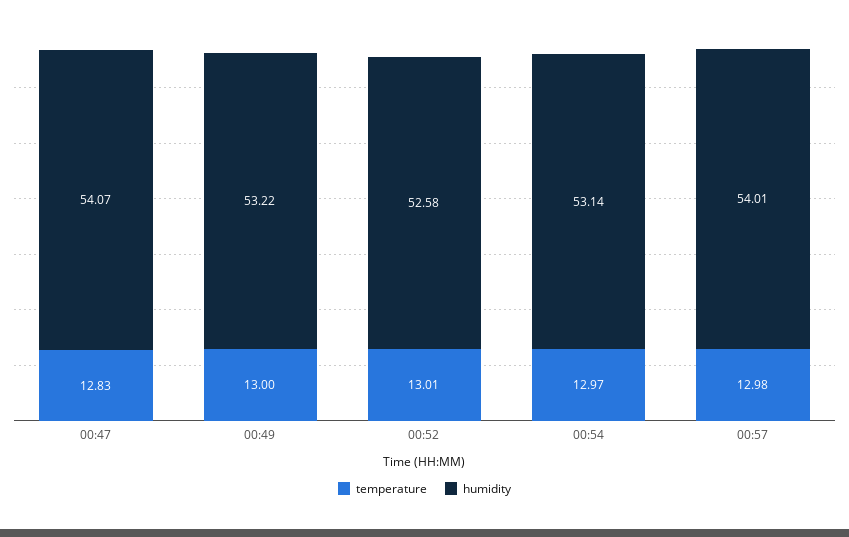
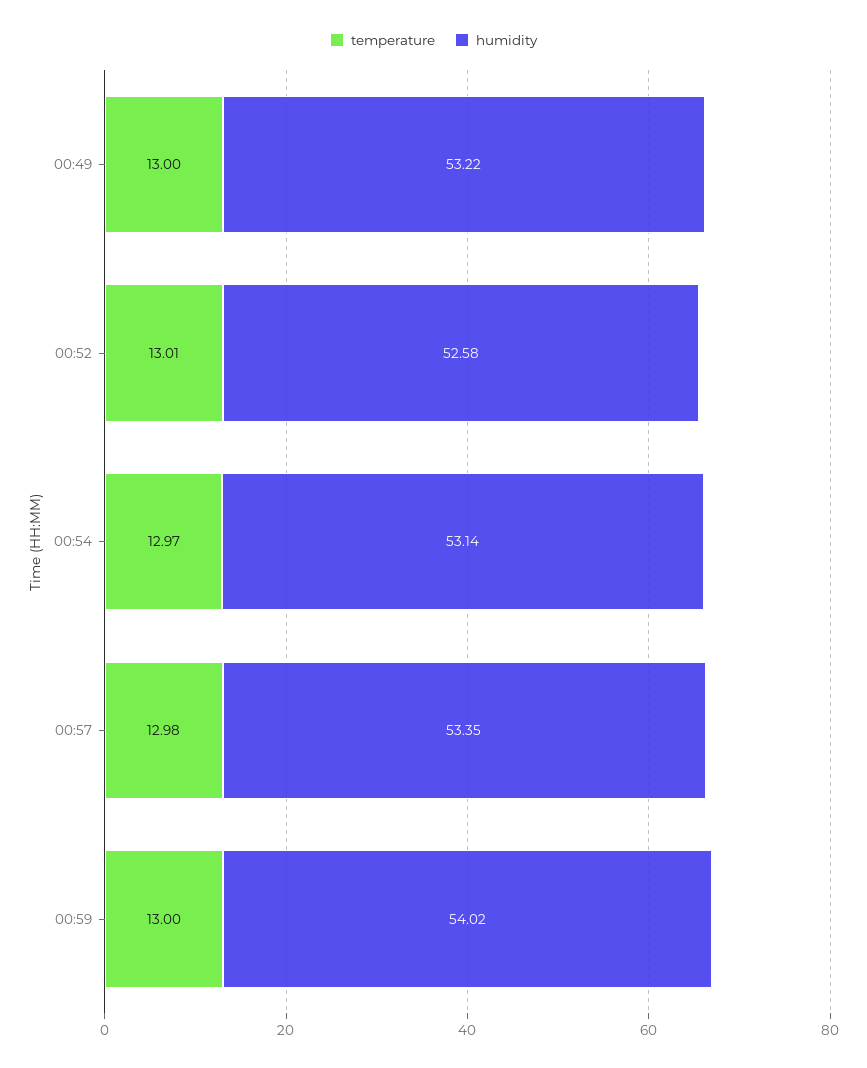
temperature, 00:47: 12.83 -> none
humidity, 00:47: 54.07 -> none
humidity, 00:57: 54.01 -> 53.35
temperature, 00:59: none -> 13
humidity, 00:59: none -> 54.02

